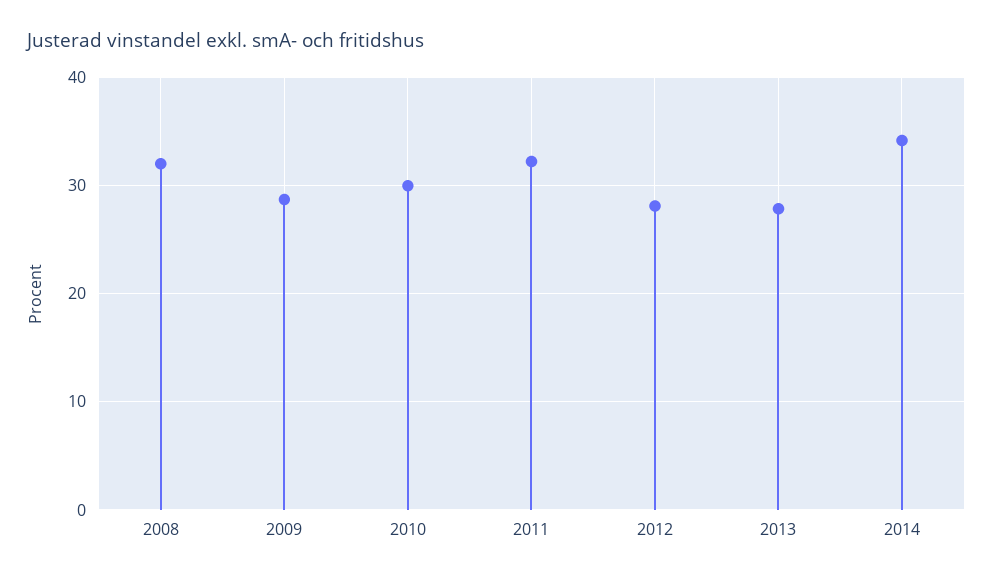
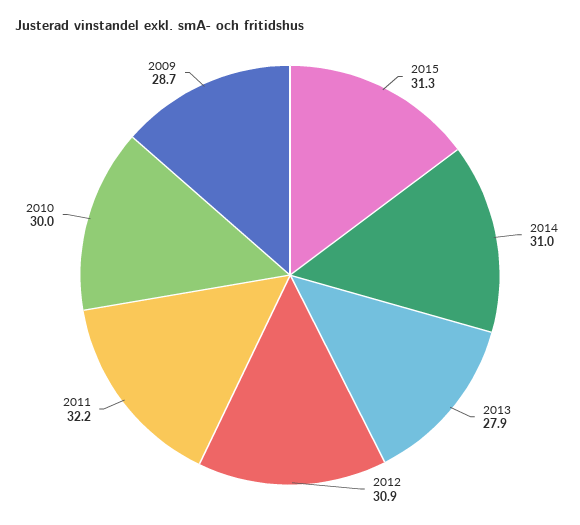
2008: 32 -> none
2012: 28 -> 30.9
2014: 34 -> 31
2015: none -> 31.3

